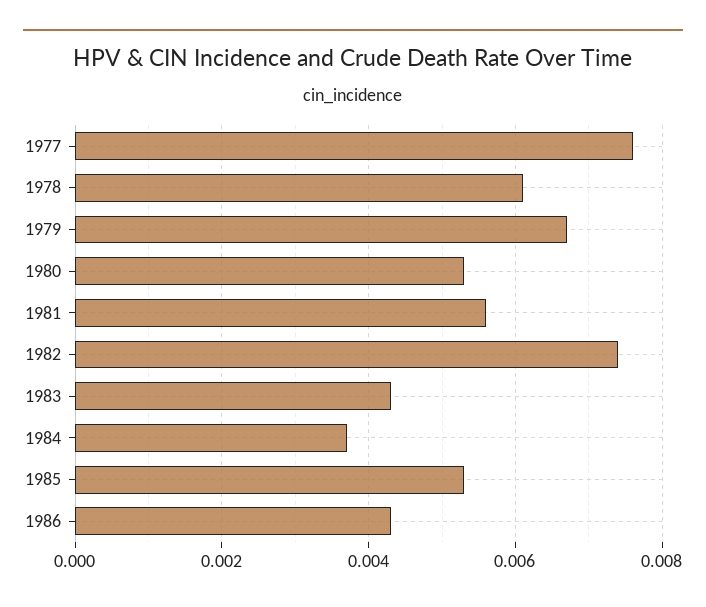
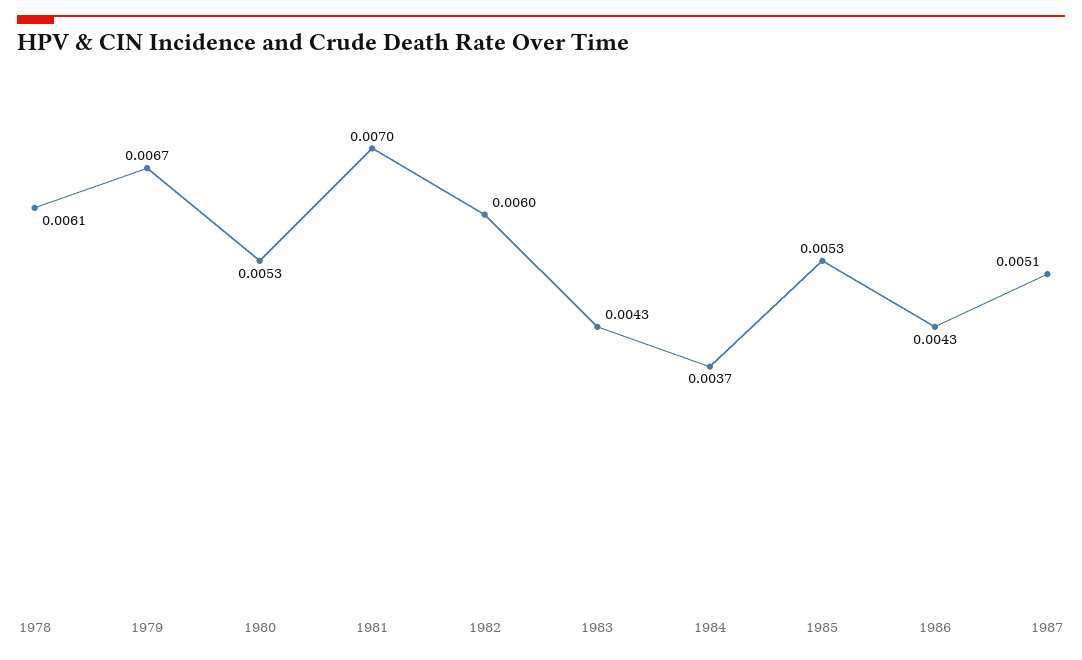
1977: 0.0075 -> none
1981: 0.0055 -> 0.007
1982: 0.0075 -> 0.006
1987: none -> 0.0051

